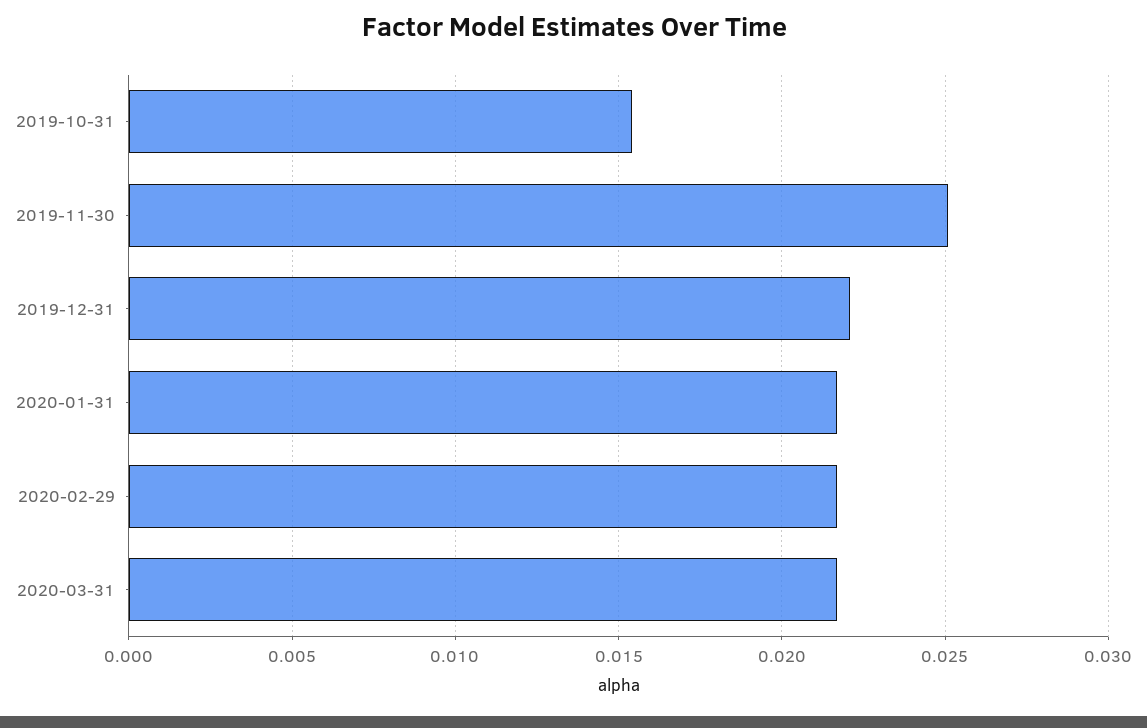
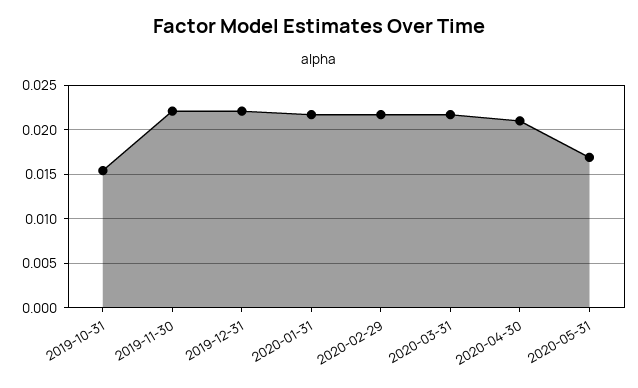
2019-11-30: 0.025 -> 0.022
2020-04-30: none -> 0.021
2020-05-31: none -> 0.017

